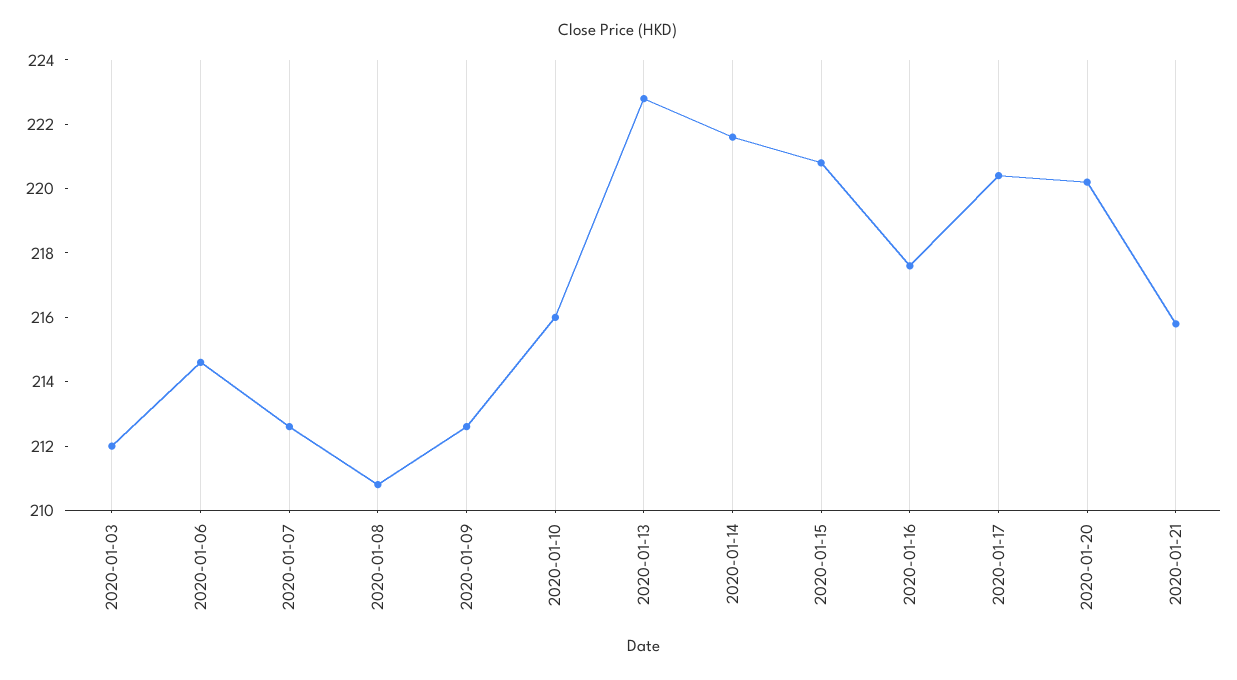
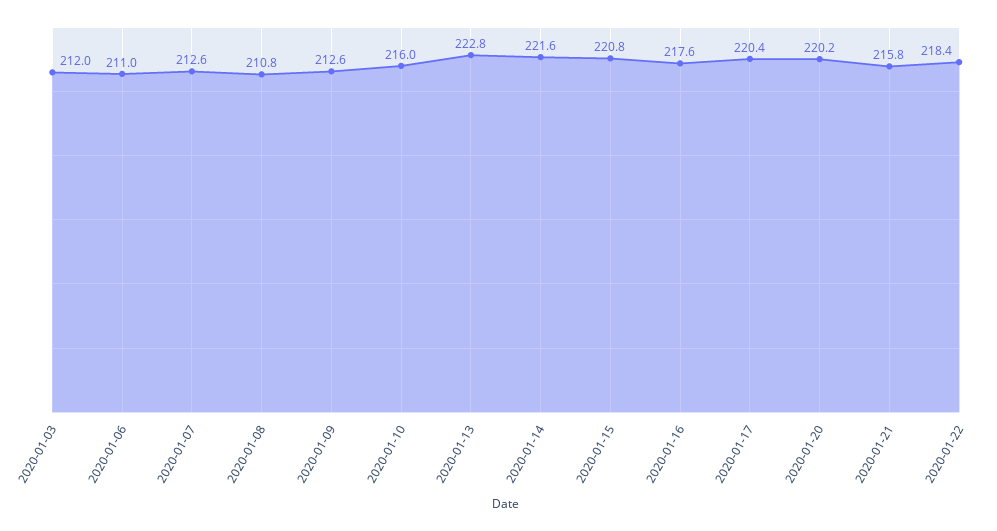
2020-01-06: 214.5 -> 211
2020-01-22: none -> 218.4

